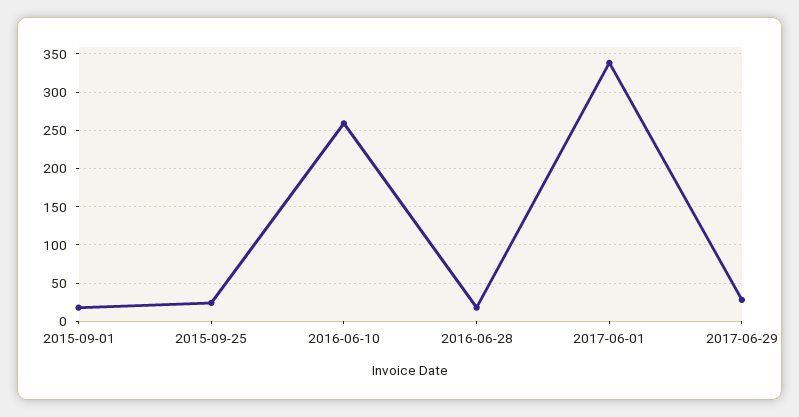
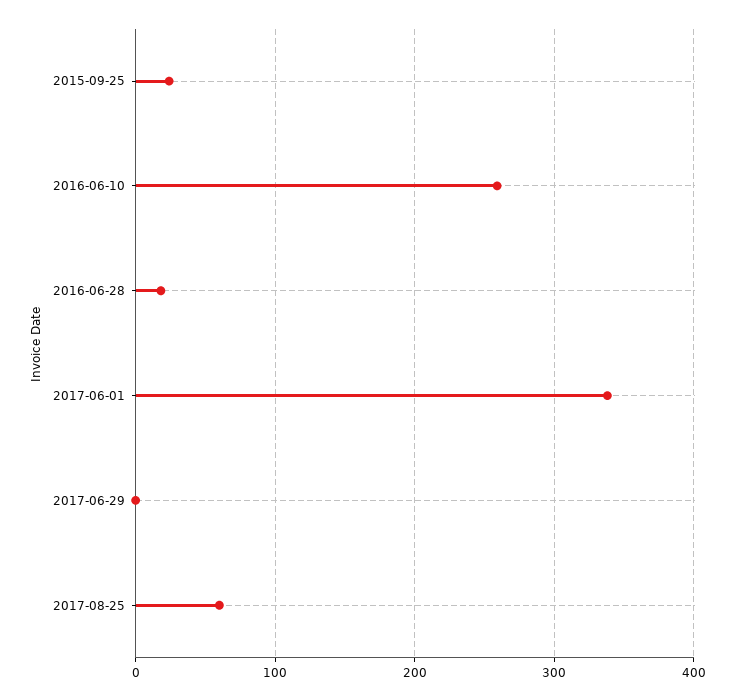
2015-09-01: 20 -> none
2017-06-29: 30 -> 0
2017-08-25: none -> 60

